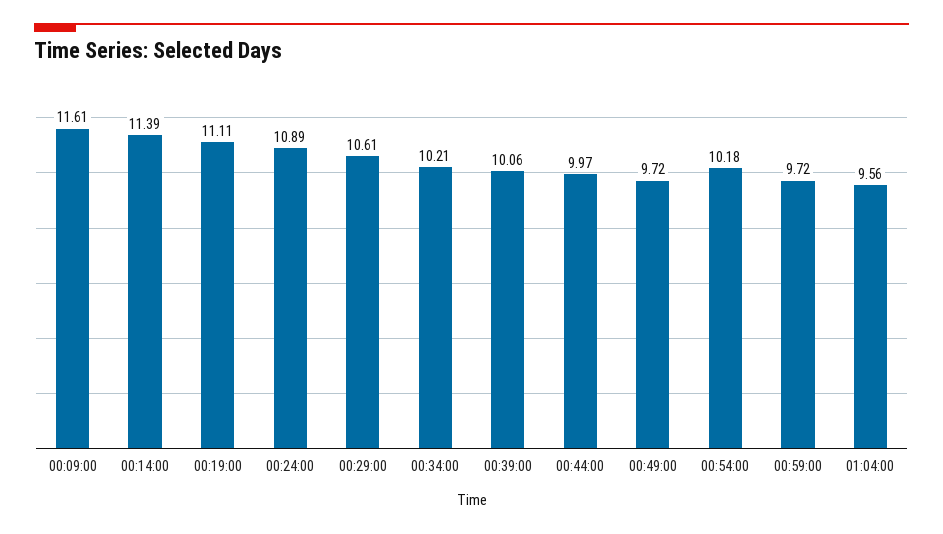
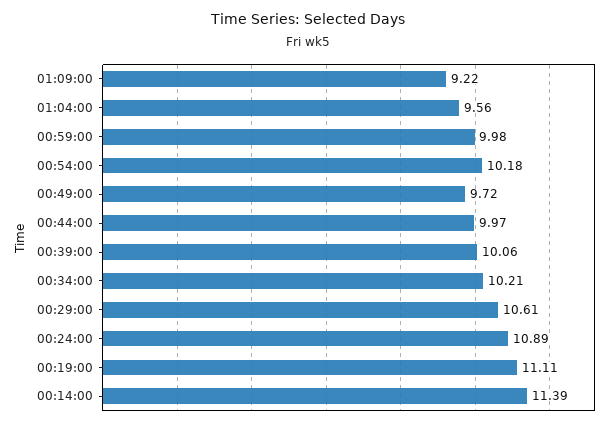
00:09:00: 11.61 -> none
00:59:00: 9.72 -> 9.98
01:09:00: none -> 9.22

